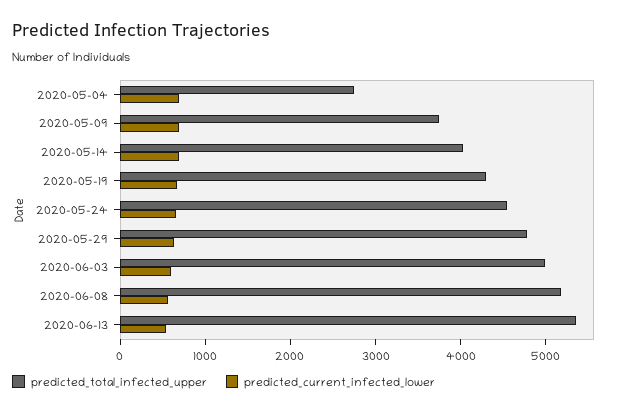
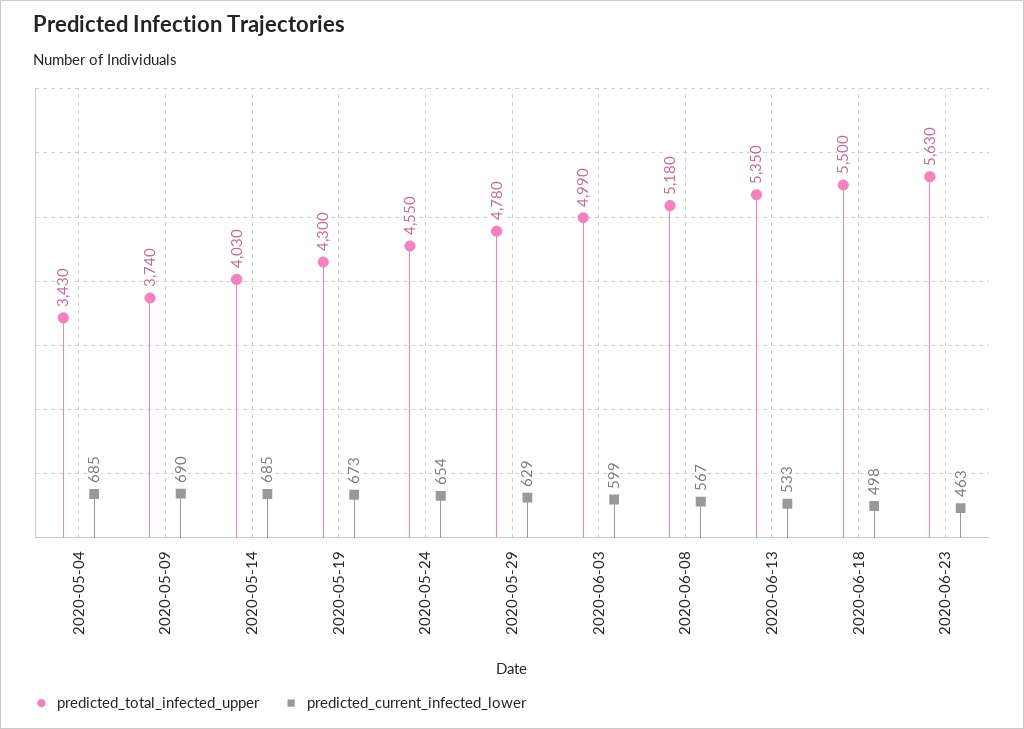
predicted_total_infected_upper, 2020-05-04: 2800 -> 3430
predicted_total_infected_upper, 2020-06-18: none -> 5500
predicted_current_infected_lower, 2020-06-18: none -> 498
predicted_total_infected_upper, 2020-06-23: none -> 5630
predicted_current_infected_lower, 2020-06-23: none -> 463

